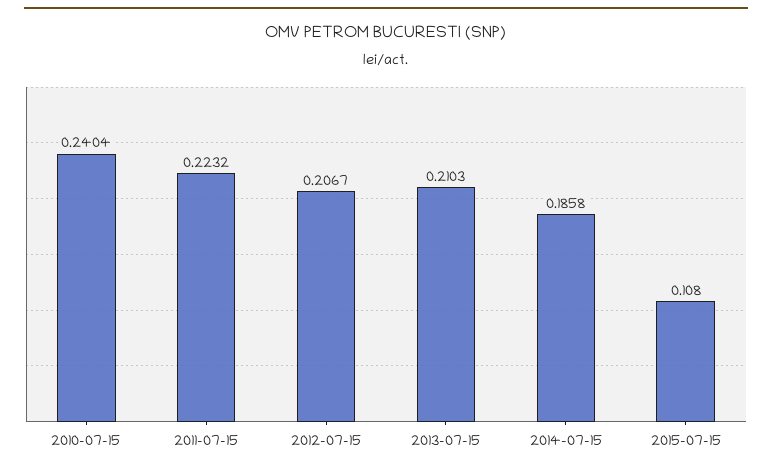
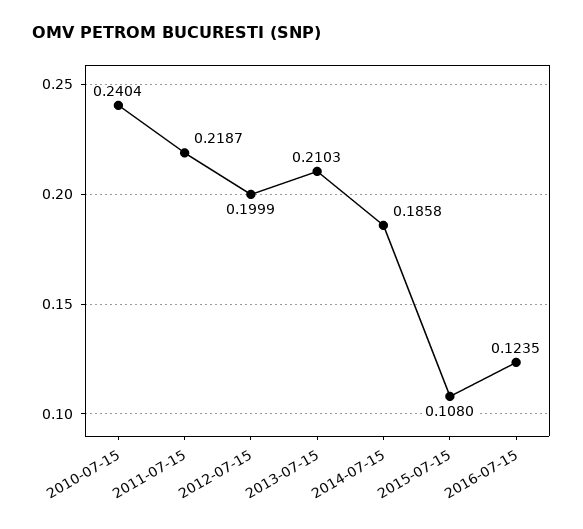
2011-07-15: 0.2232 -> 0.2187
2012-07-15: 0.2067 -> 0.1999
2016-07-15: none -> 0.1235

